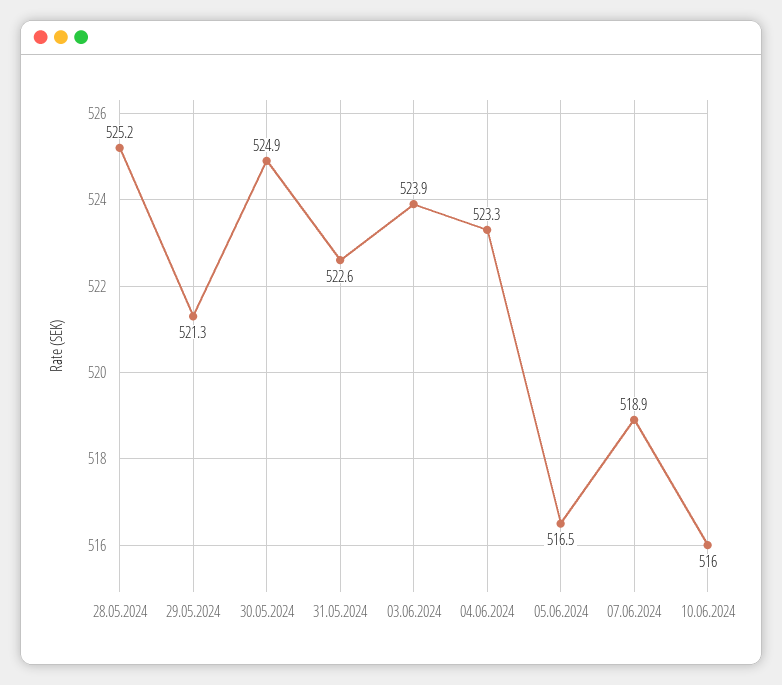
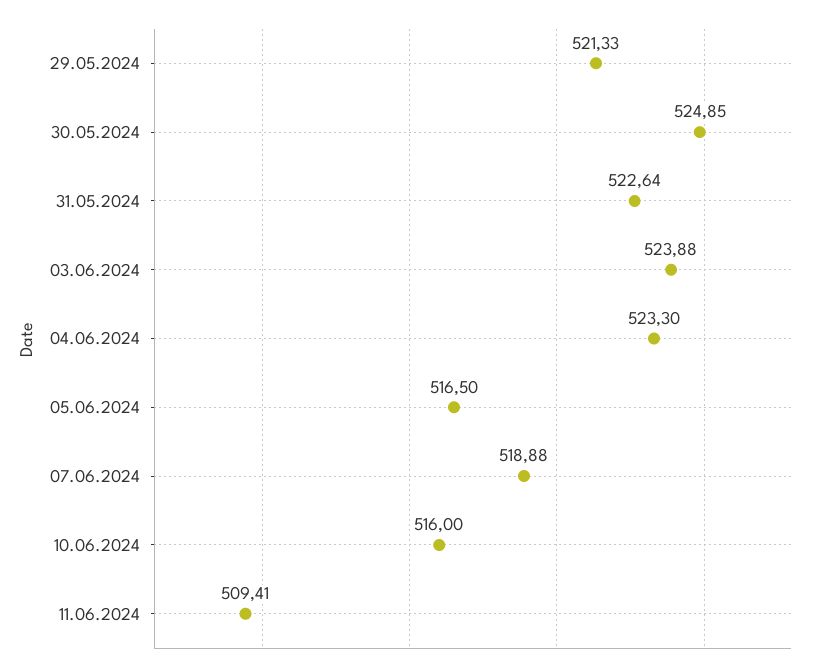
28.05.2024: 525.2 -> none
11.06.2024: none -> 509.41

